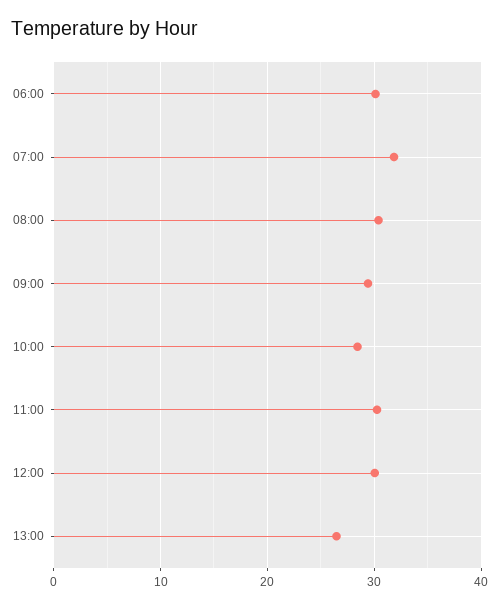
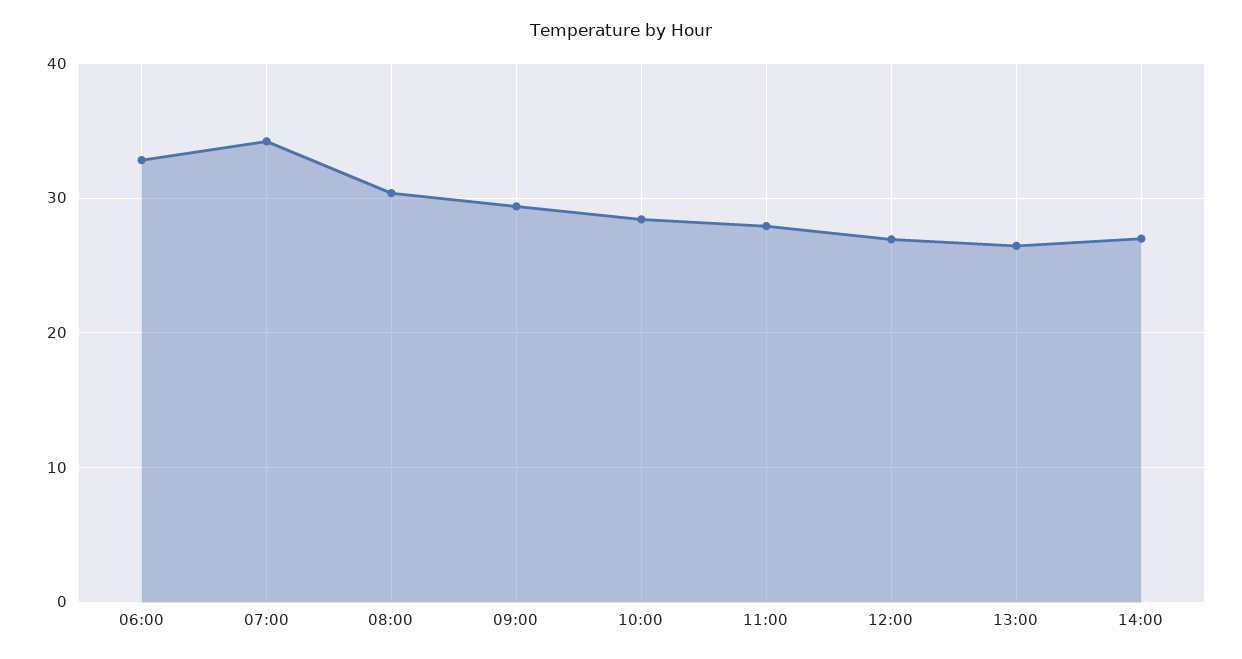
06:00: 30 -> 33
07:00: 32 -> 34
11:00: 30 -> 28
12:00: 30 -> 27
14:00: none -> 27

